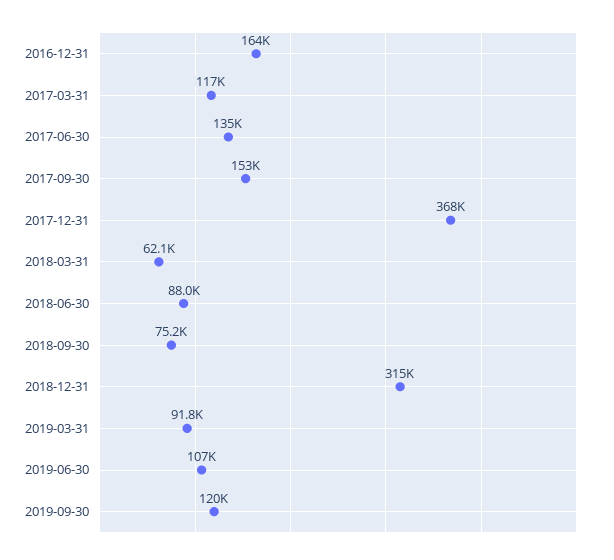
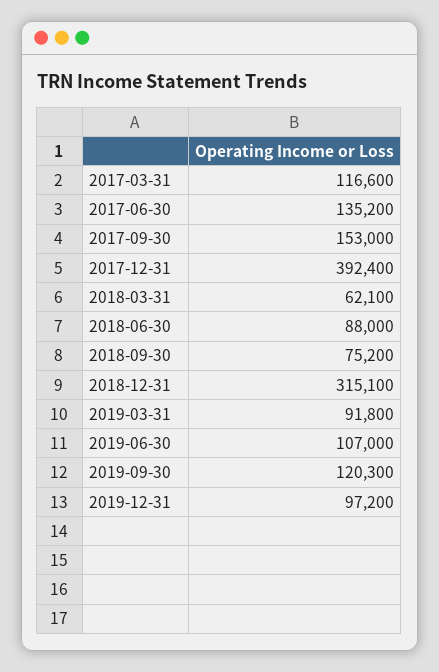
2016-12-31: 164000 -> none
2017-12-31: 368000 -> 392400
2019-12-31: none -> 97200

